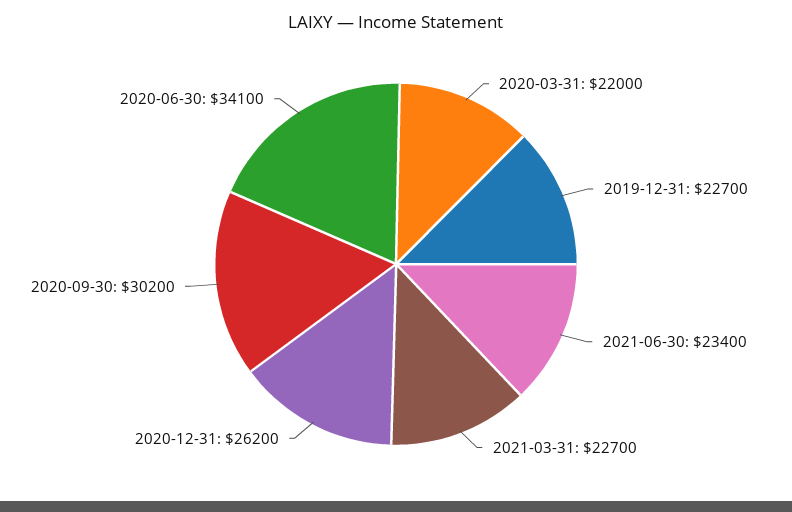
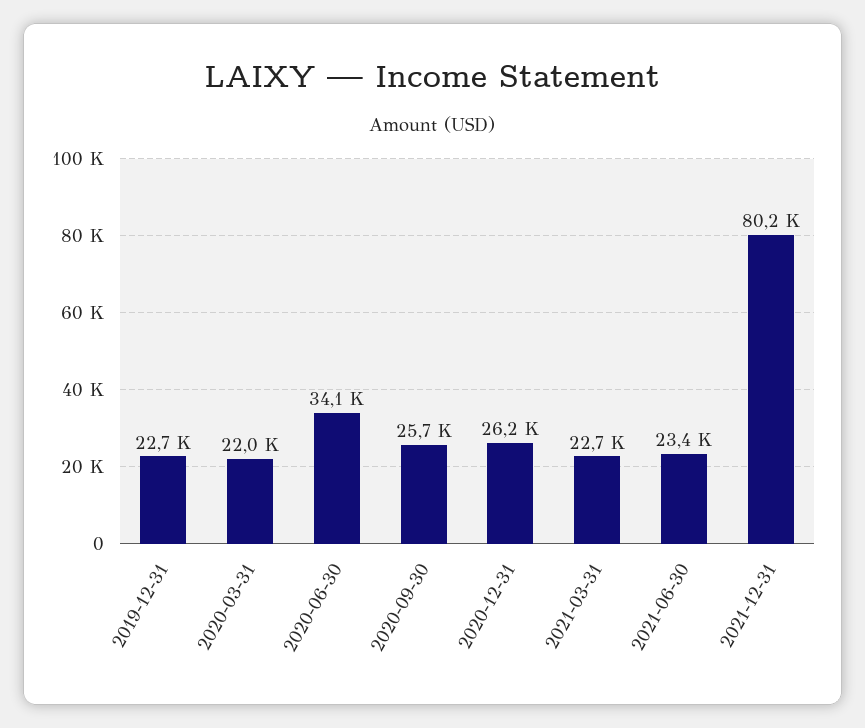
2020-09-30: 30200 -> 25700
2021-12-31: none -> 80200

